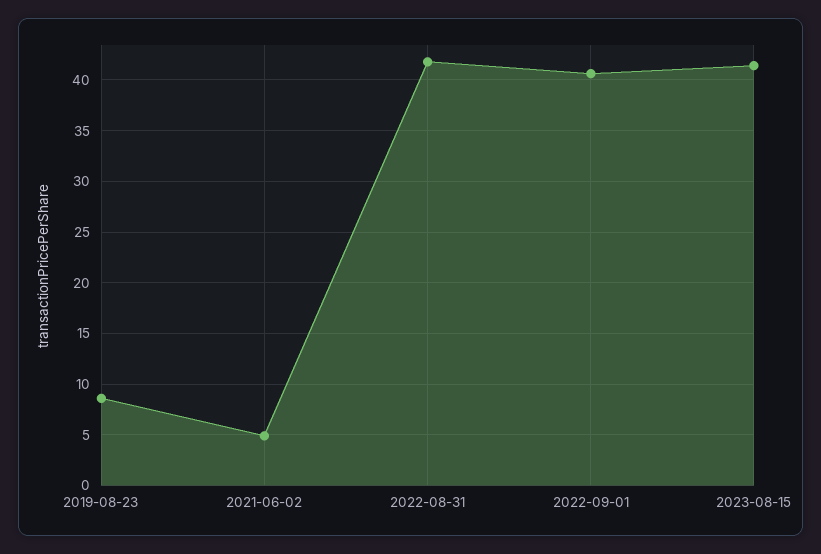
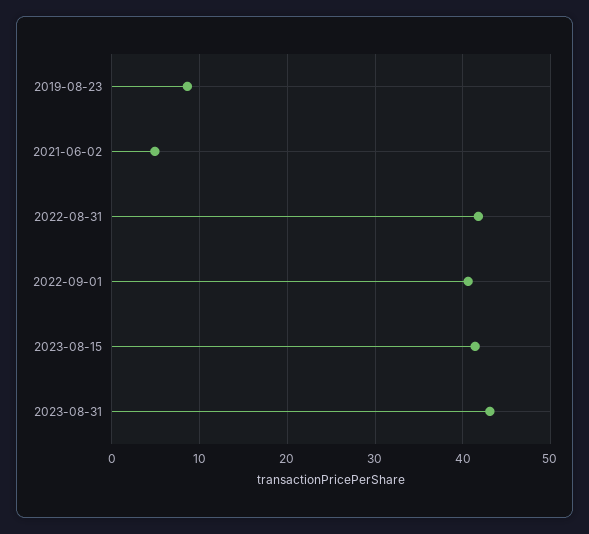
2023-08-31: none -> 43

